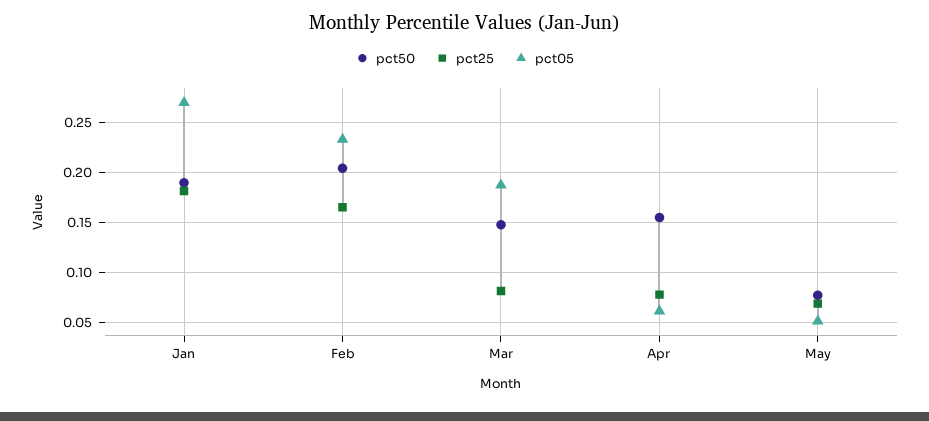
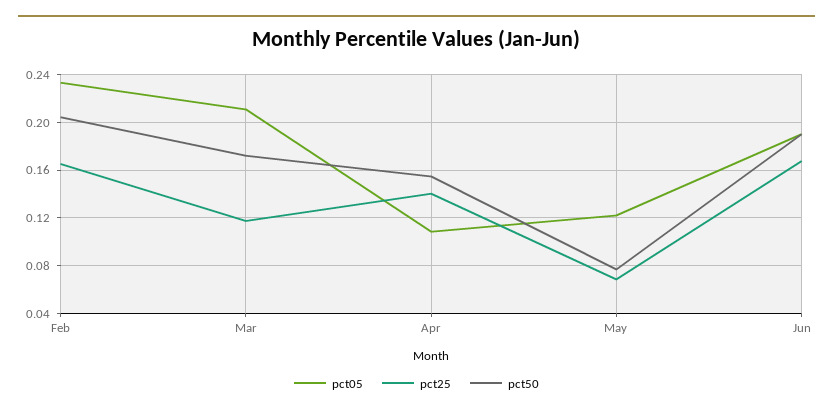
pct50, Jan: 0.19 -> none
pct25, Jan: 0.18 -> none
pct05, Jan: 0.27 -> none
pct50, Mar: 0.15 -> 0.17
pct25, Mar: 0.08 -> 0.12
pct05, Mar: 0.19 -> 0.21
pct25, Apr: 0.08 -> 0.14
pct05, Apr: 0.06 -> 0.11
pct05, May: 0.05 -> 0.12
pct05, Jun: none -> 0.19
pct25, Jun: none -> 0.17
pct50, Jun: none -> 0.19

